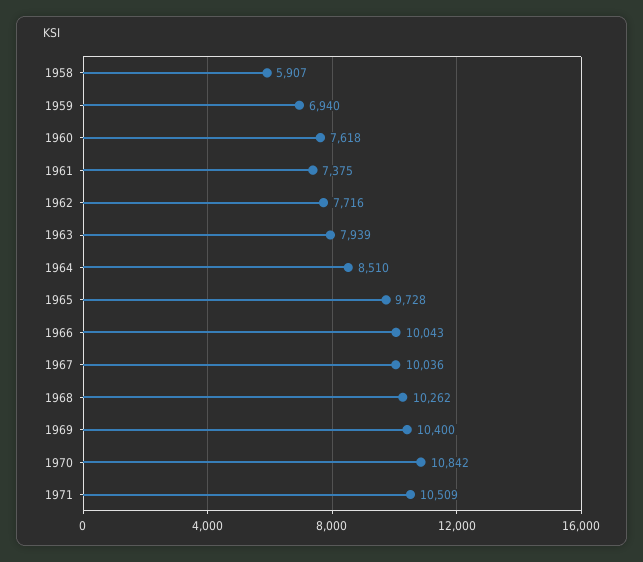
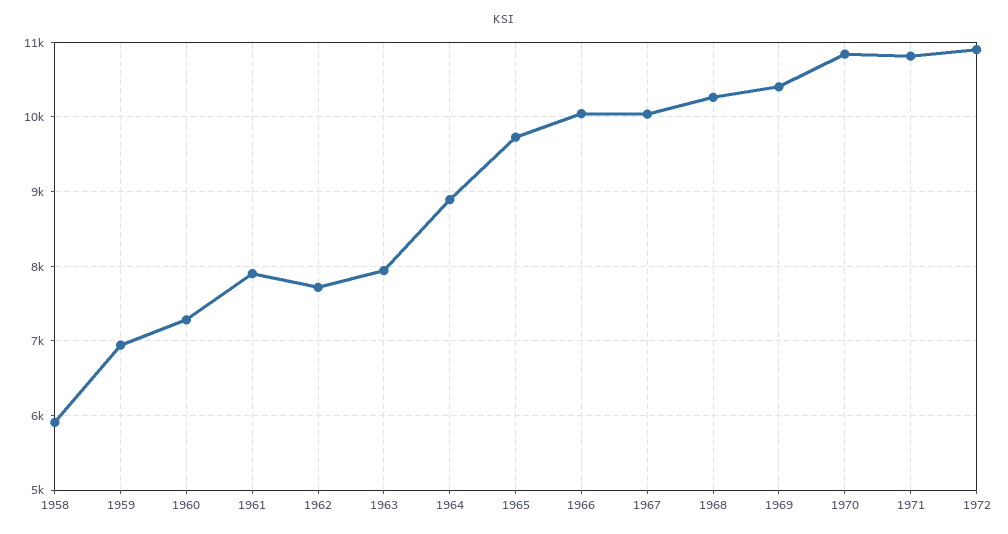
1960: 7618 -> 7300
1961: 7375 -> 7900
1964: 8510 -> 8900
1971: 10509 -> 10800
1972: none -> 10900

